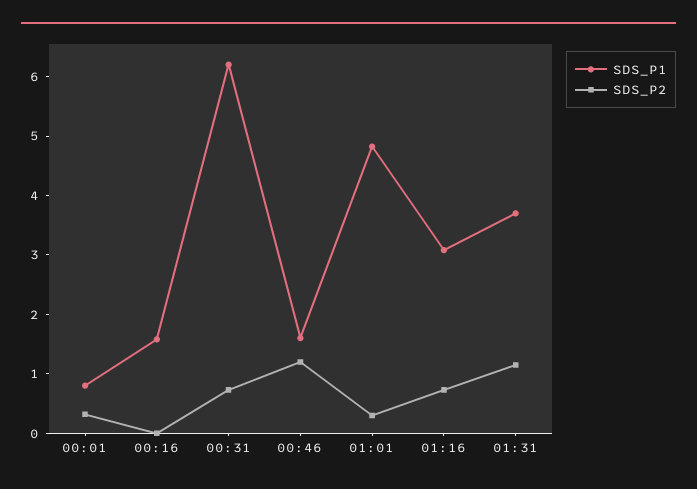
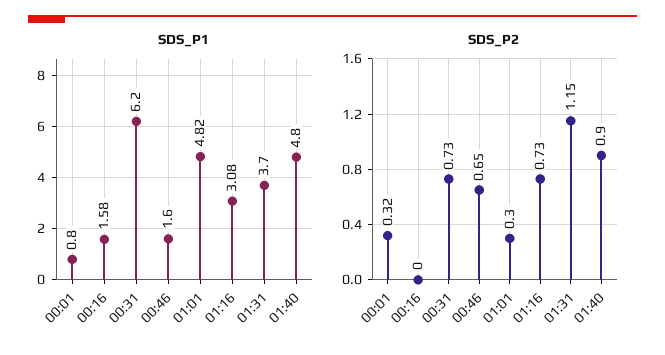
SDS_P2, 00:46: 1.2 -> 0.65
SDS_P1, 01:40: none -> 4.8
SDS_P2, 01:40: none -> 0.9

